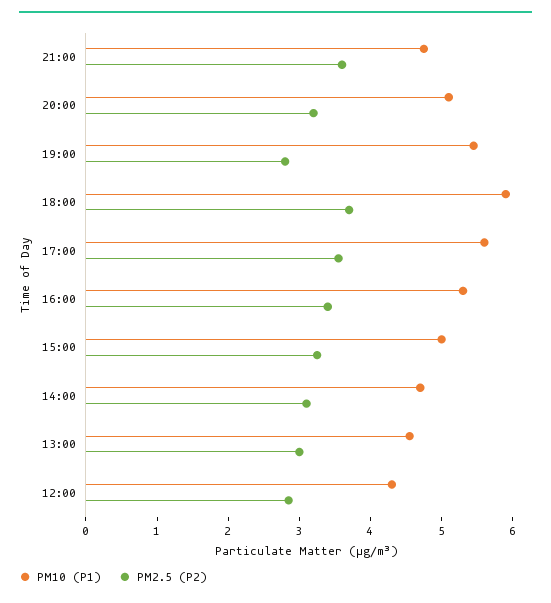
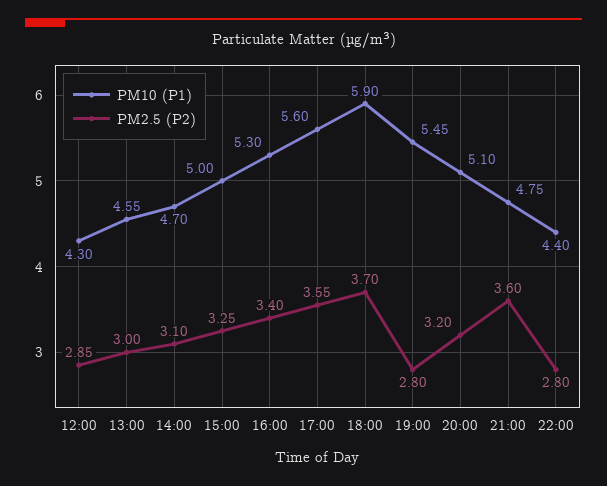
PM10 (P1), 22:00: none -> 4.4
PM2.5 (P2), 22:00: none -> 2.8

